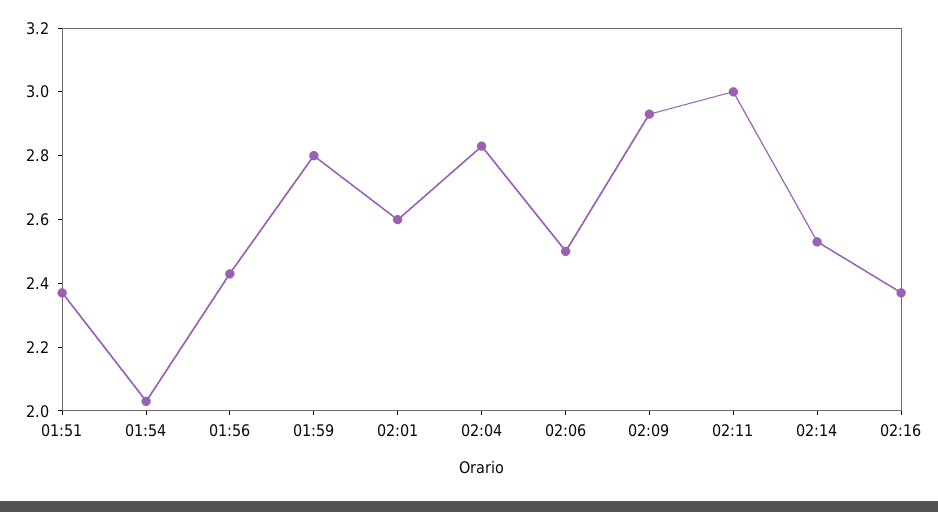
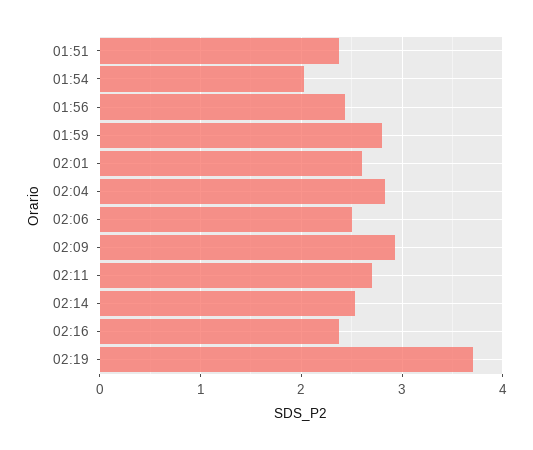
02:11: 3 -> 2.7
02:19: none -> 3.7

